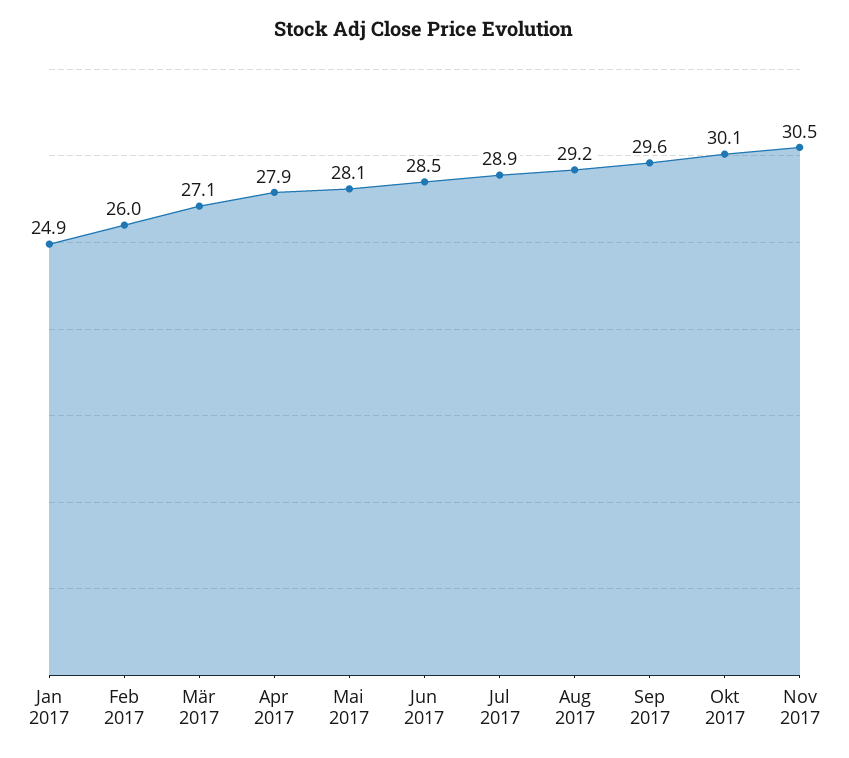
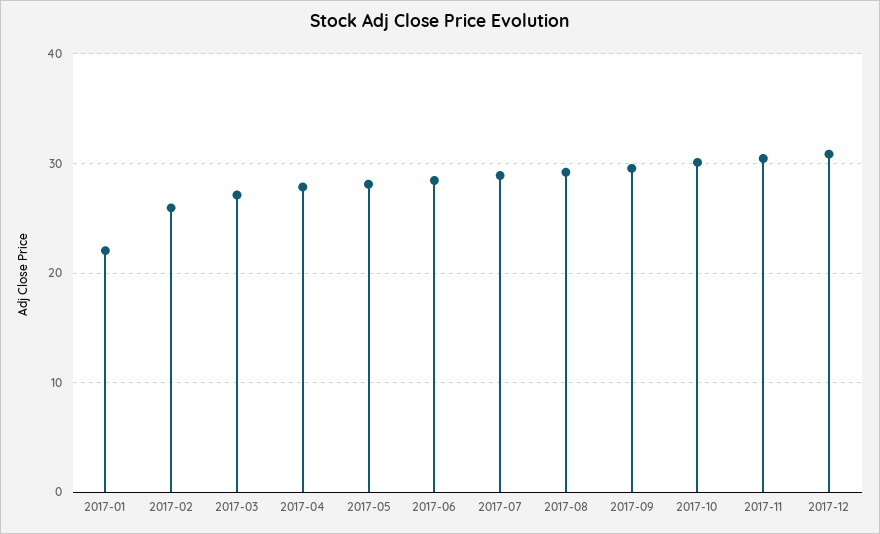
Jan 2017: 24.9 -> 22
2017-12: none -> 31

